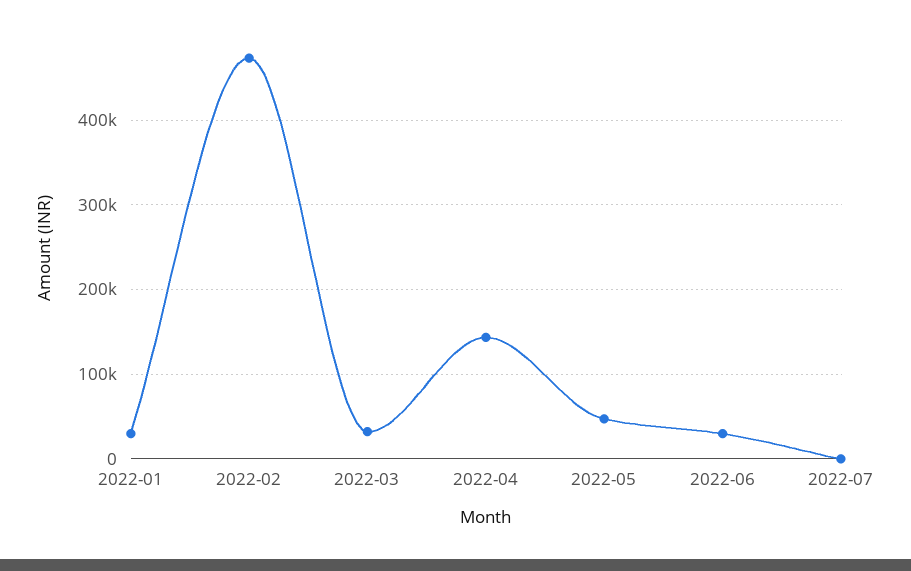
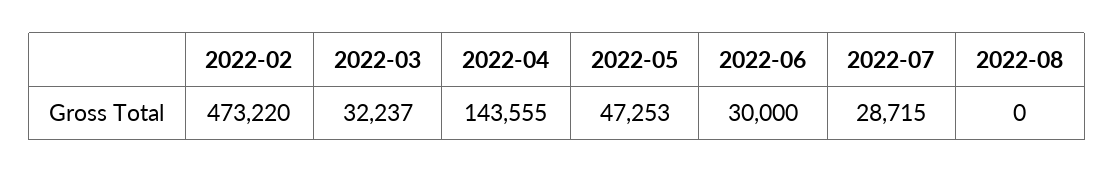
2022-01: 30000 -> none
2022-07: 0 -> 28715
2022-08: none -> 0

